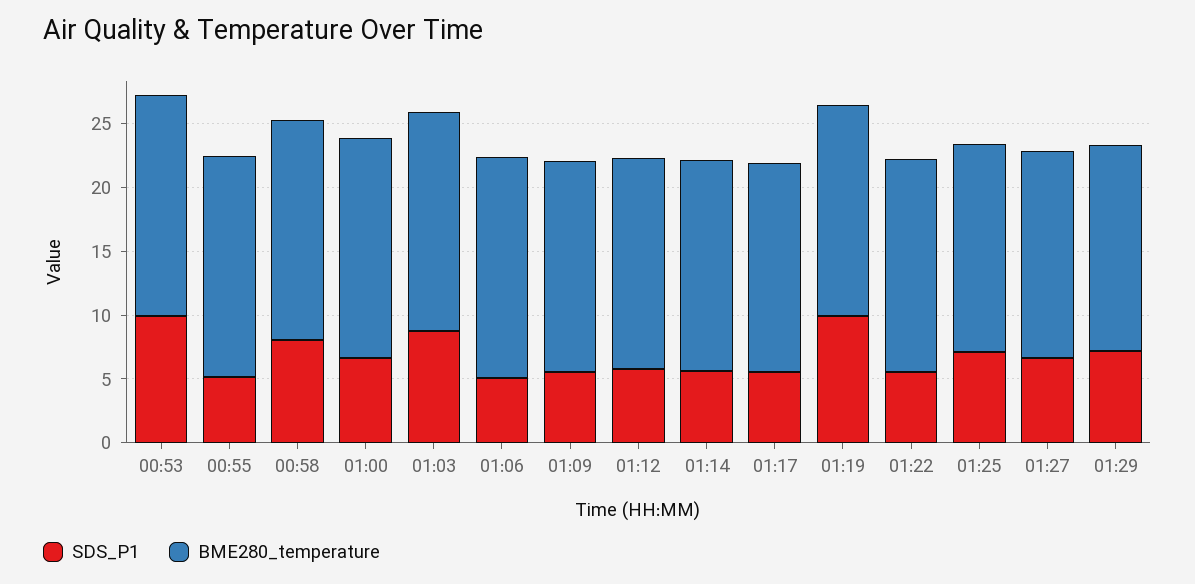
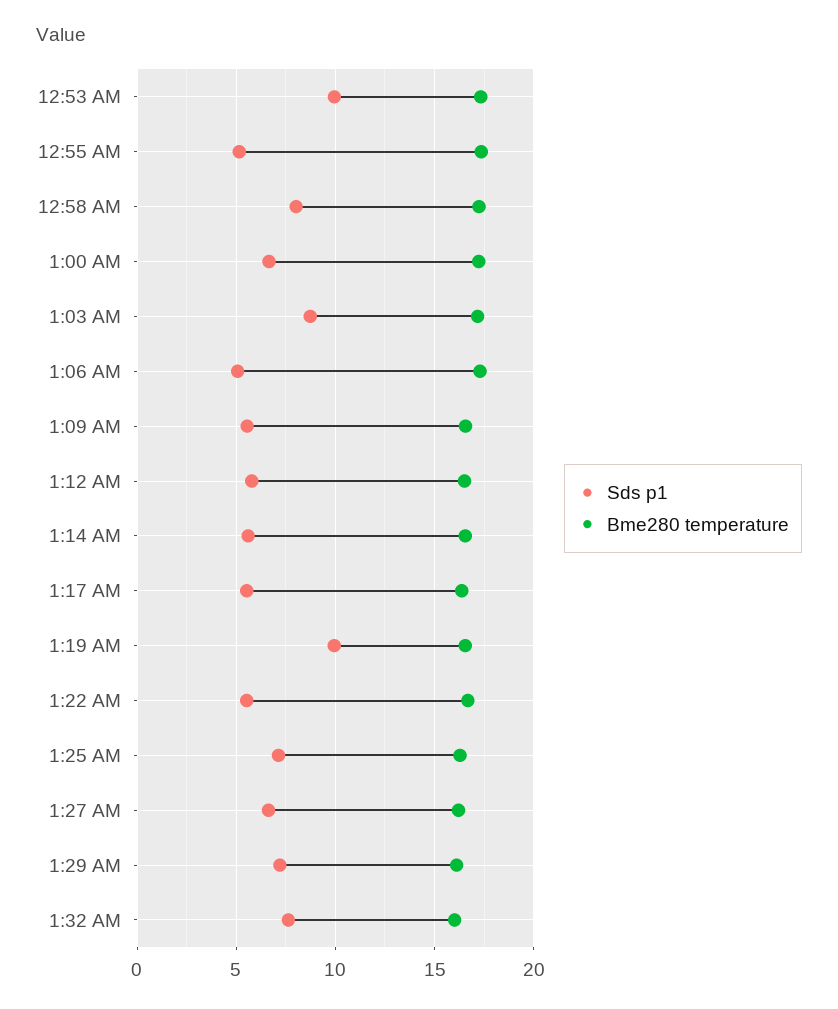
SDS_P1, 1:32 AM: none -> 7.5
BME280_temperature, 1:32 AM: none -> 16

